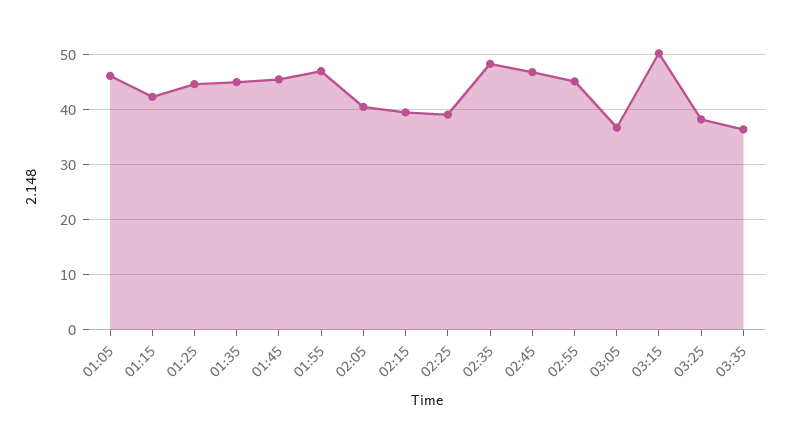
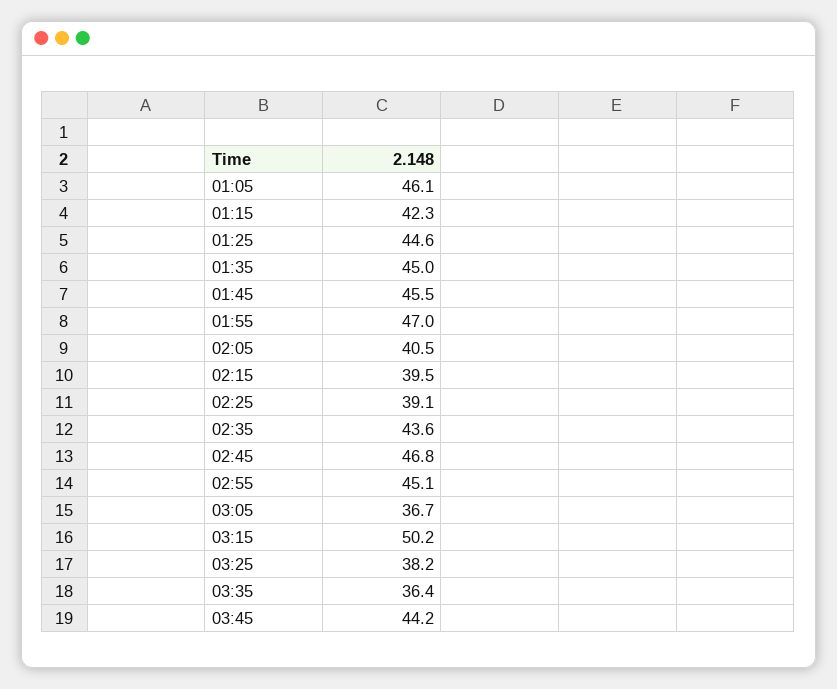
02:35: 48 -> 43.6
03:45: none -> 44.2

